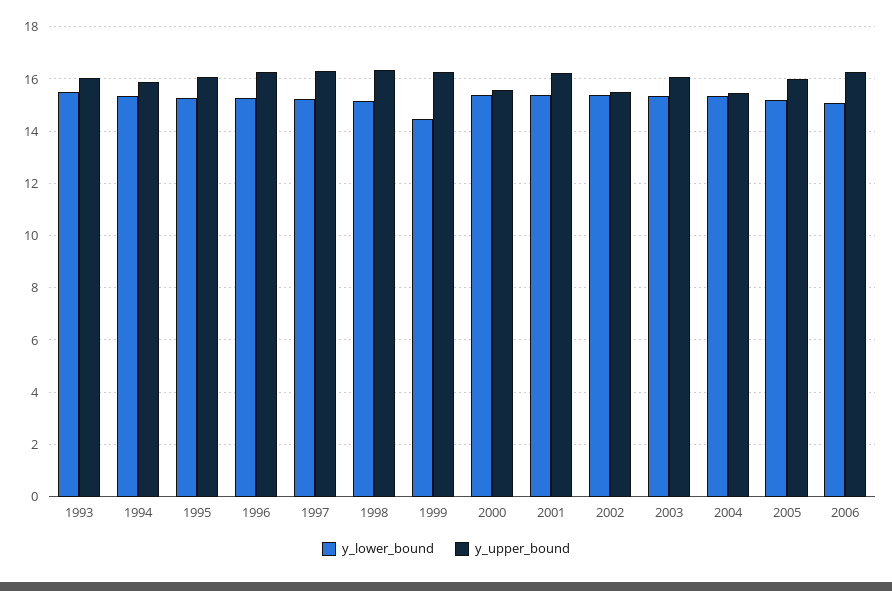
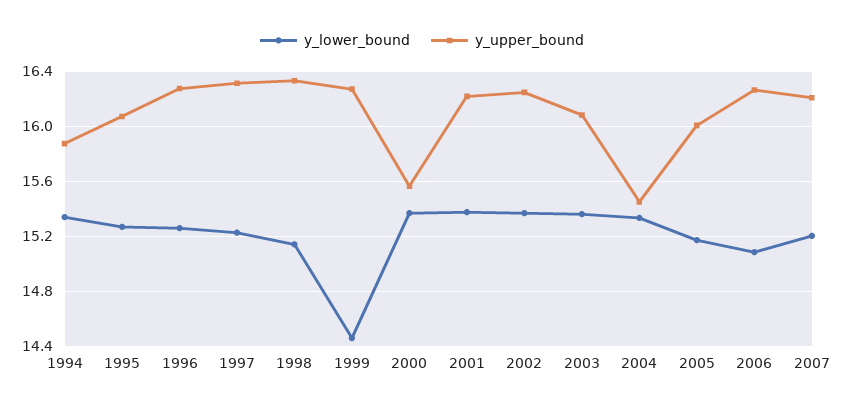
y_lower_bound, 1993: 15.5 -> none
y_upper_bound, 1993: 16 -> none
y_upper_bound, 2002: 15.5 -> 16.25
y_lower_bound, 2007: none -> 15.2
y_upper_bound, 2007: none -> 16.2

